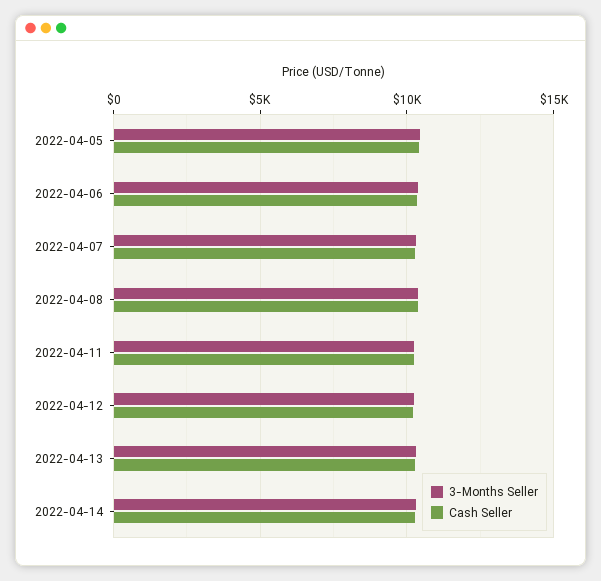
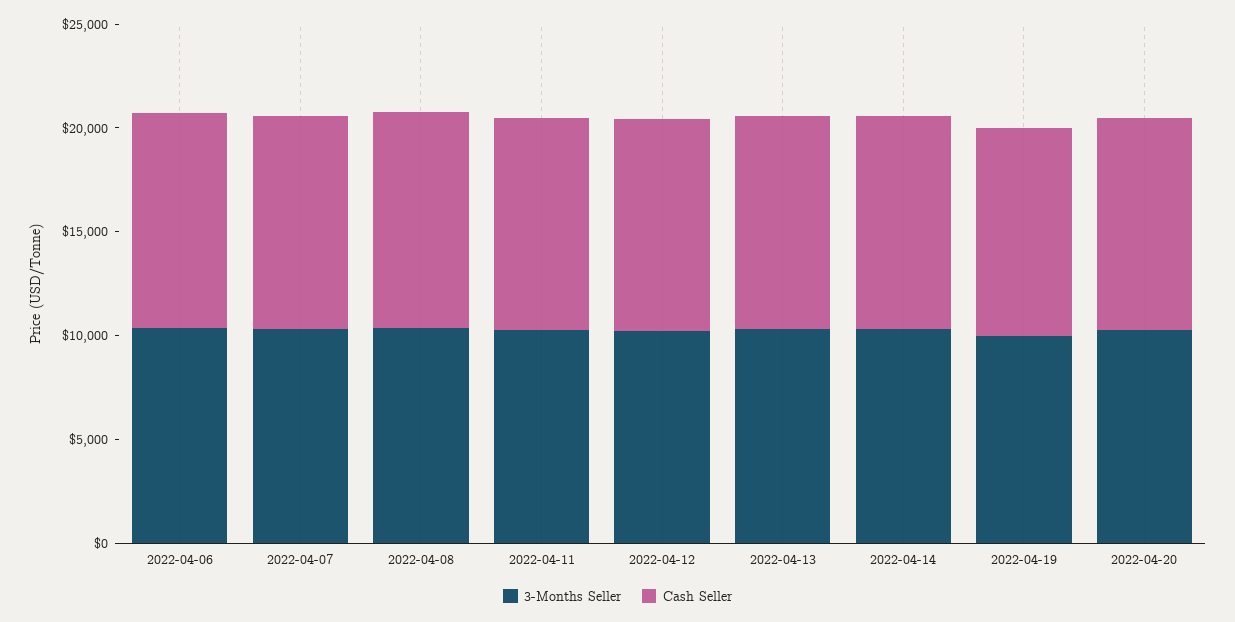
3-Months Seller, 2022-04-05: 10500 -> none
Cash Seller, 2022-04-05: 10500 -> none
3-Months Seller, 2022-04-19: none -> 10000
Cash Seller, 2022-04-19: none -> 10000
3-Months Seller, 2022-04-20: none -> 10000
Cash Seller, 2022-04-20: none -> 10000

